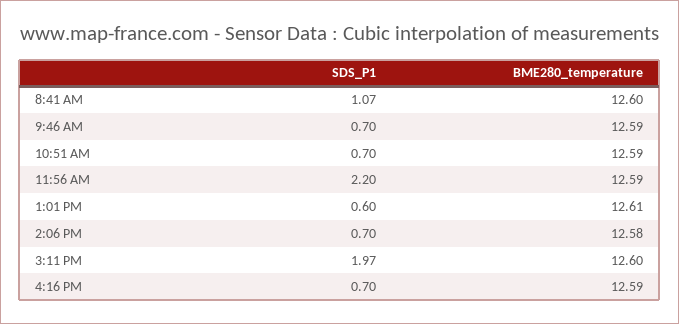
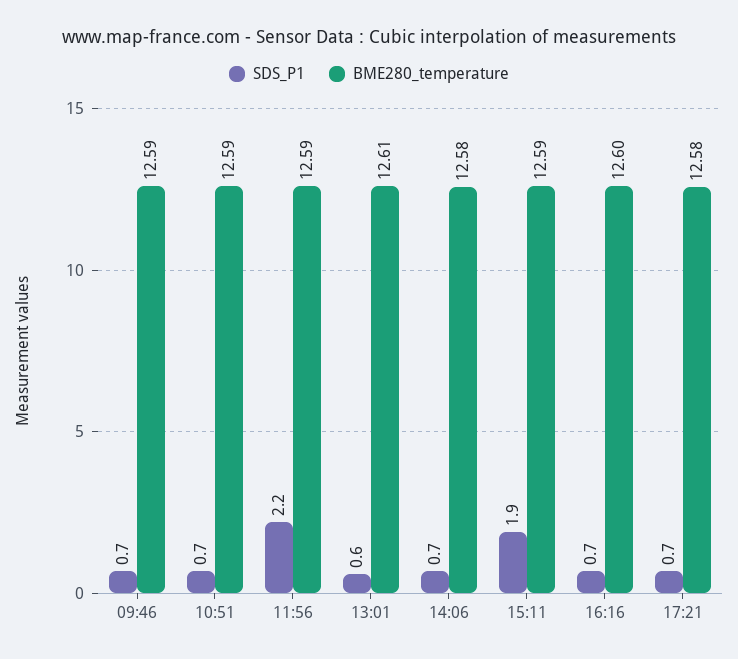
SDS_P1, 8:41 AM: 1.07 -> none
BME280_temperature, 8:41 AM: 12.6 -> none
SDS_P1, 3:11 PM: 1.97 -> 1.9
BME280_temperature, 3:11 PM: 12.6 -> 12.59
BME280_temperature, 4:16 PM: 12.59 -> 12.6
SDS_P1, 17:21: none -> 0.7
BME280_temperature, 17:21: none -> 12.58

